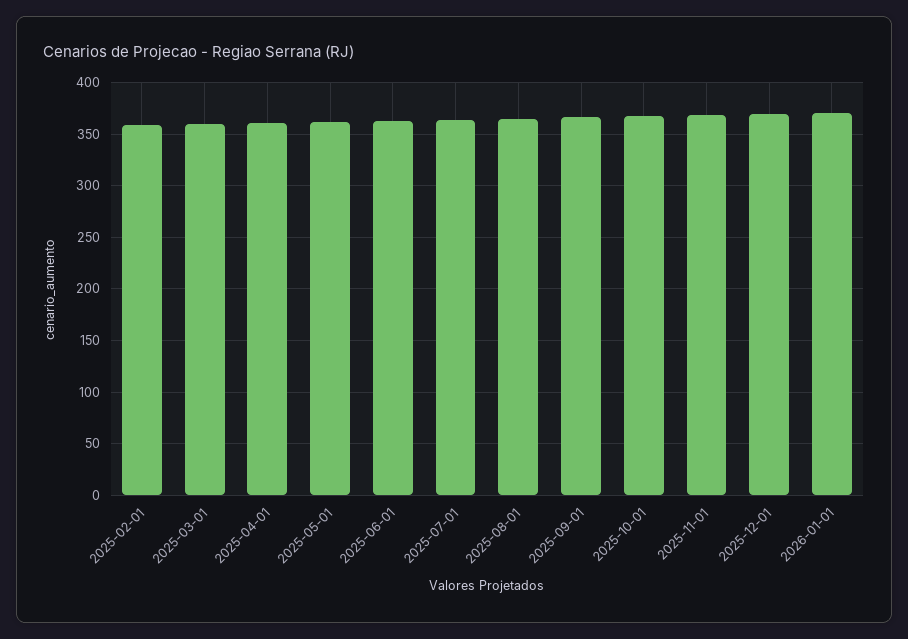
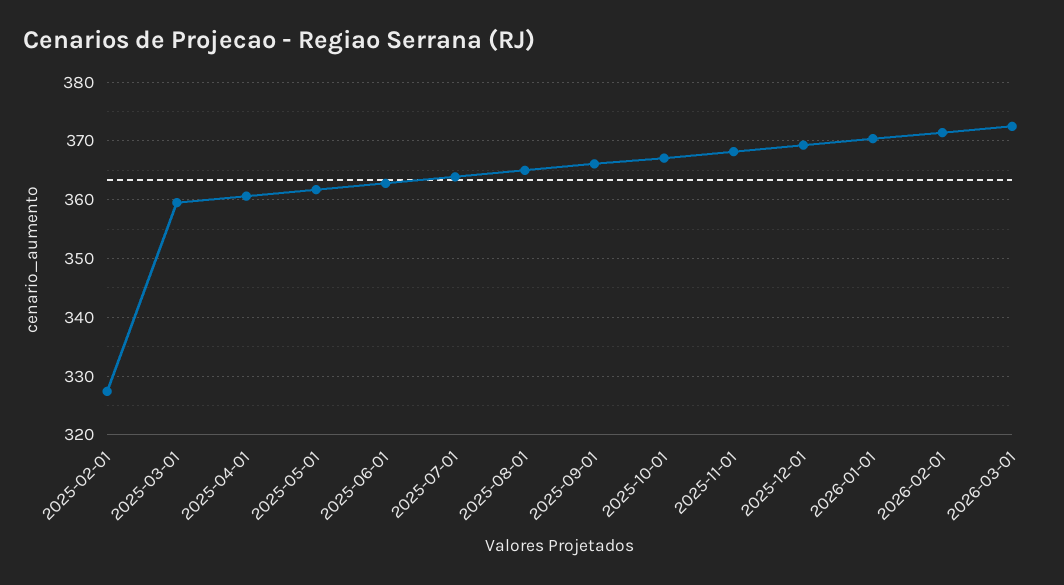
2025-02-01: 360 -> 328
2026-02-01: none -> 372
2026-03-01: none -> 372

